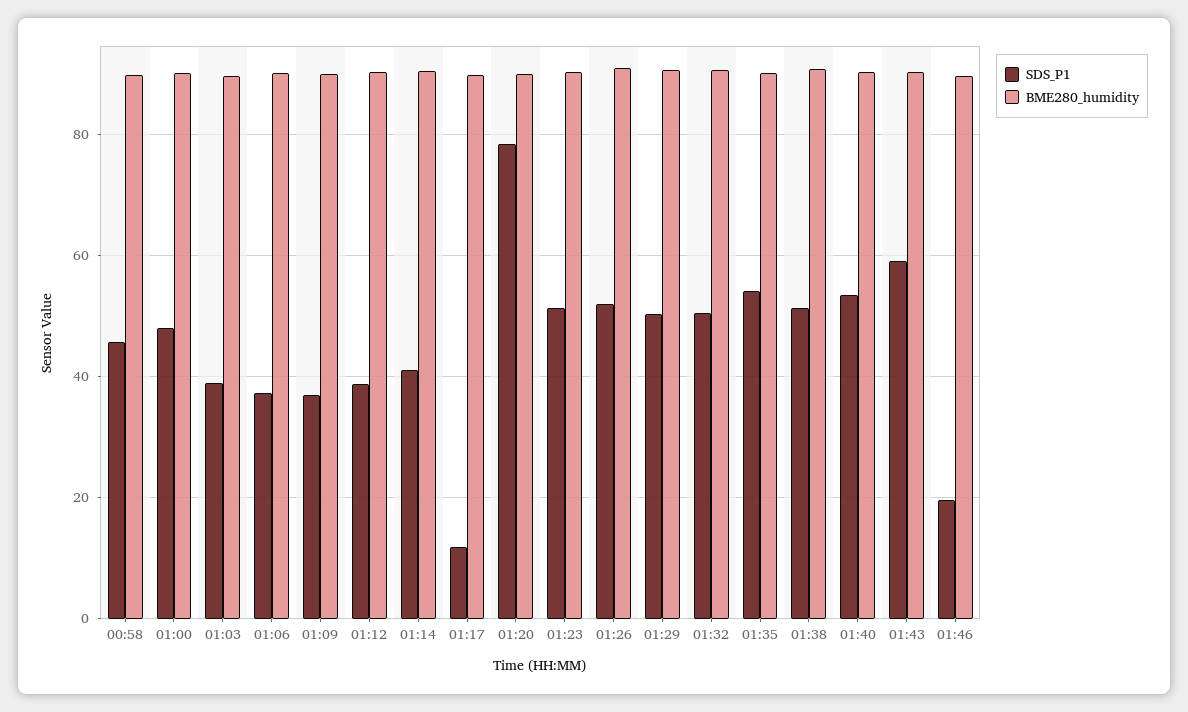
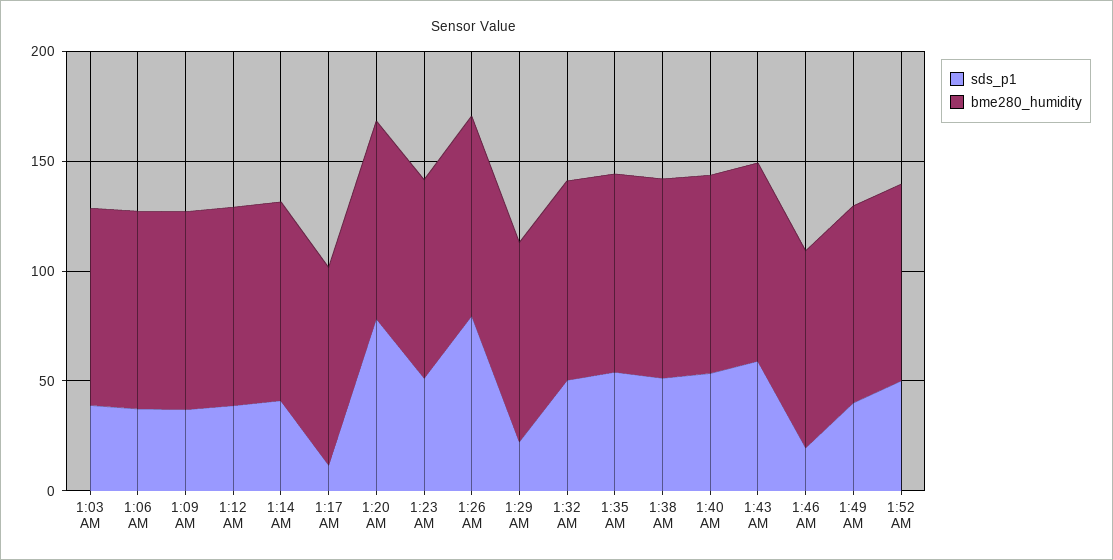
SDS_P1, 00:58: 46 -> none
BME280_humidity, 00:58: 90 -> none
SDS_P1, 01:00: 48 -> none
BME280_humidity, 01:00: 90 -> none
SDS_P1, 01:26: 52 -> 80
SDS_P1, 01:29: 50 -> 20
SDS_P1, 1:49 AM: none -> 40
BME280_humidity, 1:49 AM: none -> 90
SDS_P1, 1:52 AM: none -> 50
BME280_humidity, 1:52 AM: none -> 90

